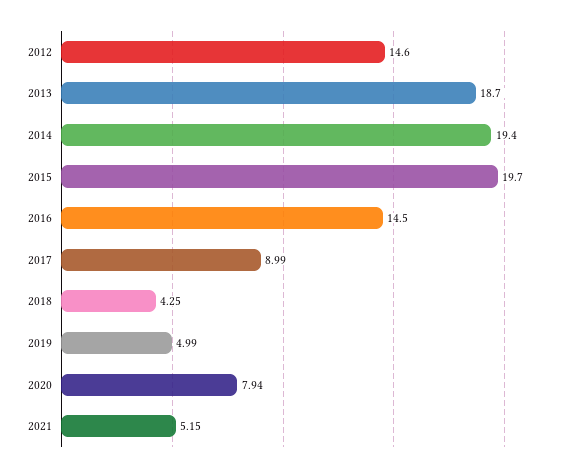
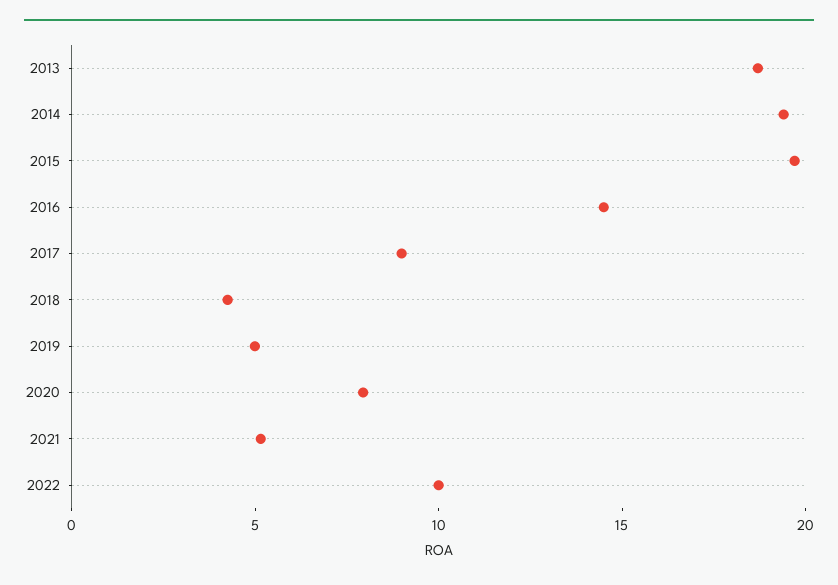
2012: 14.6 -> none
2022: none -> 10

